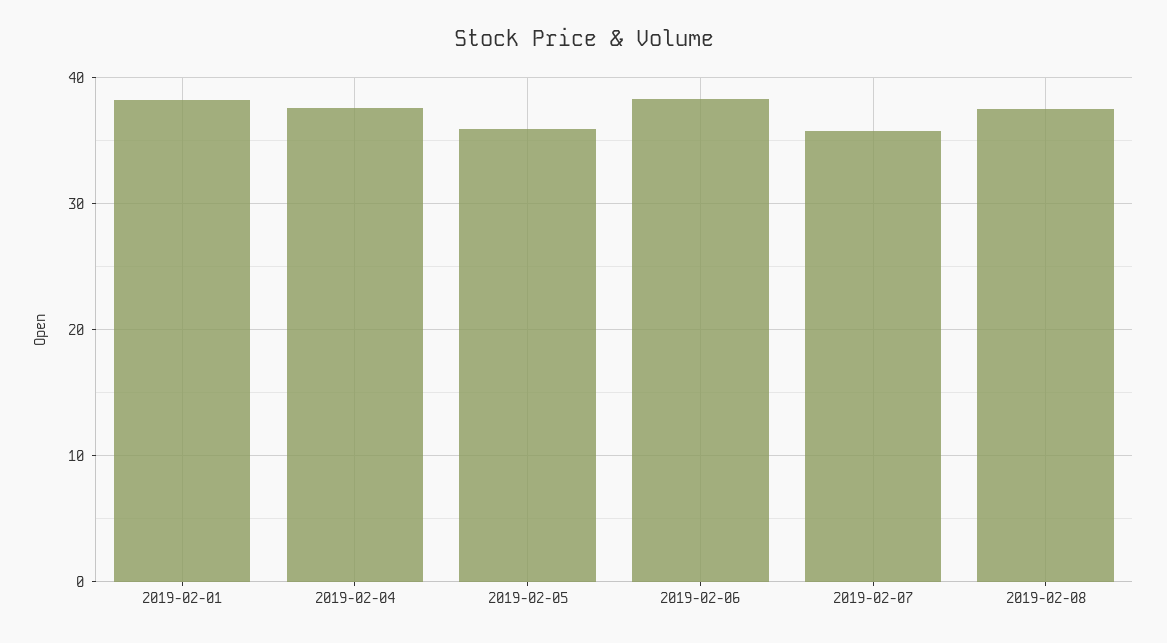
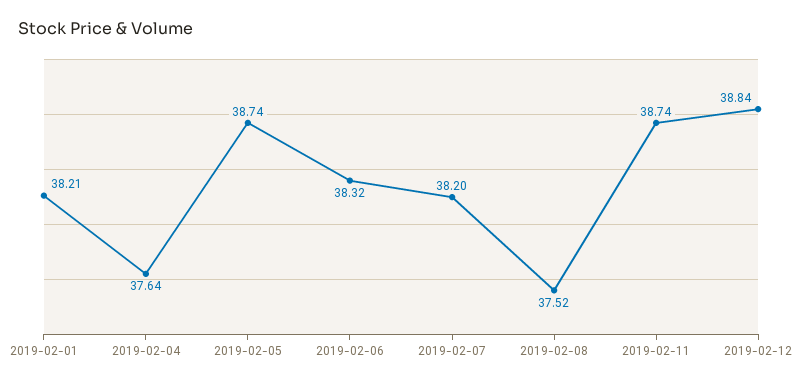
2019-02-05: 36 -> 38.74
2019-02-07: 36 -> 38.2
2019-02-11: none -> 38.74
2019-02-12: none -> 38.84

